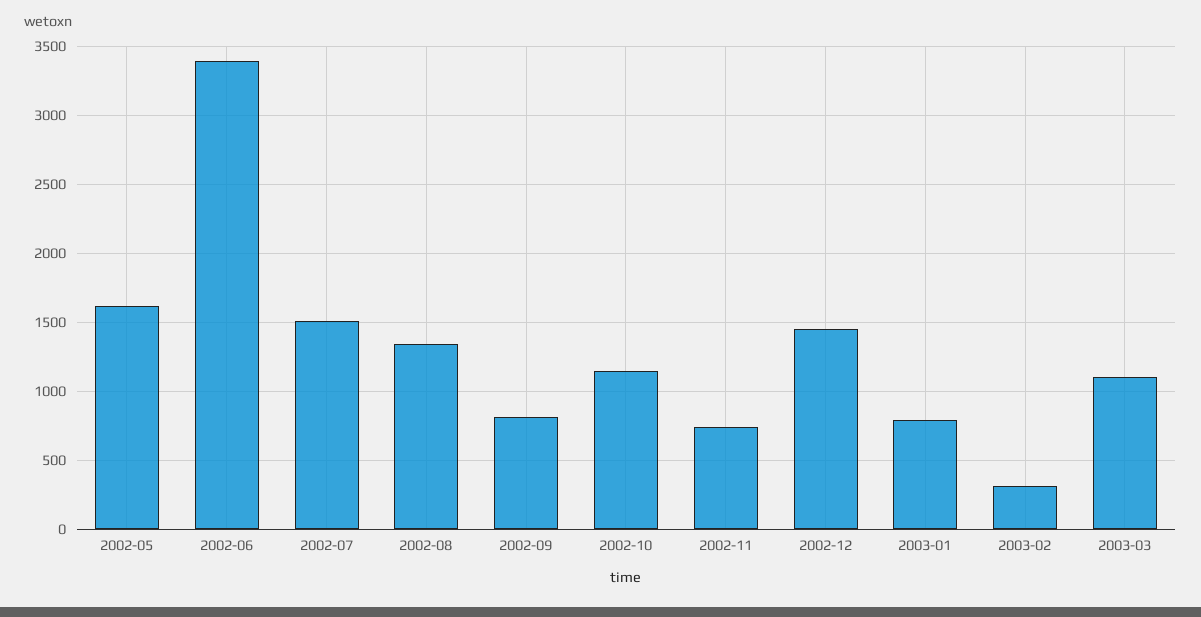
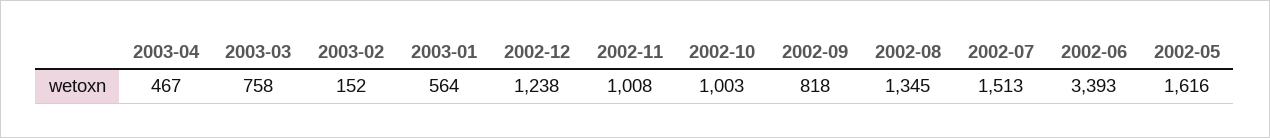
2002-10: 1150 -> 1003
2002-11: 750 -> 1008
2002-12: 1450 -> 1238
2003-01: 800 -> 564
2003-02: 300 -> 152
2003-03: 1100 -> 758
2003-04: none -> 467

